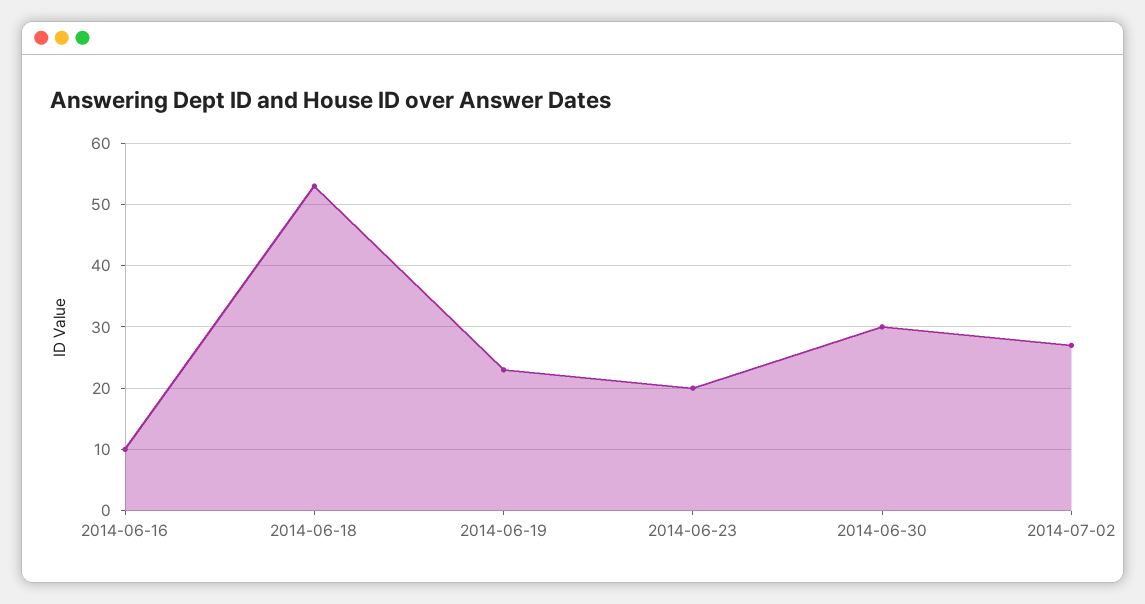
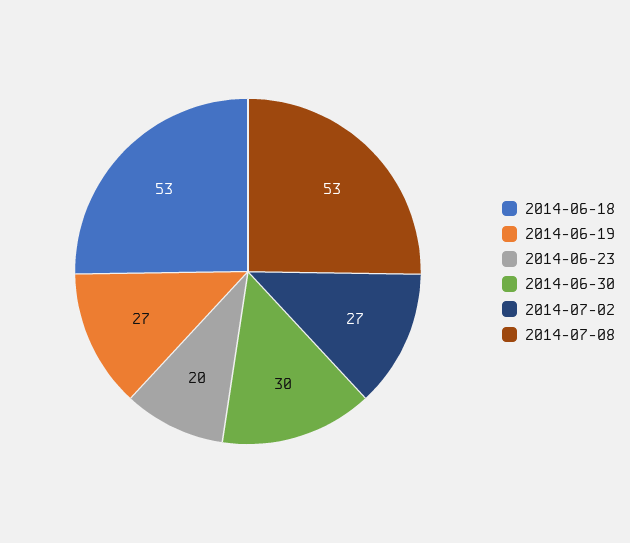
2014-06-16: 10 -> none
2014-06-19: 23 -> 27
2014-07-08: none -> 53

